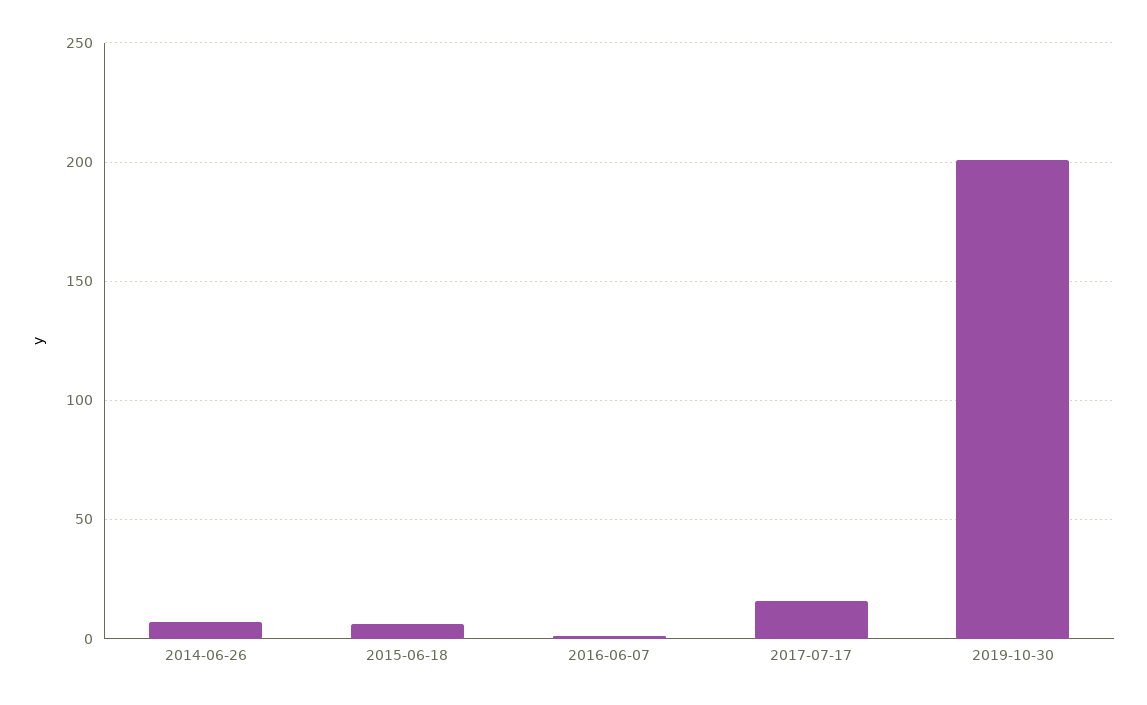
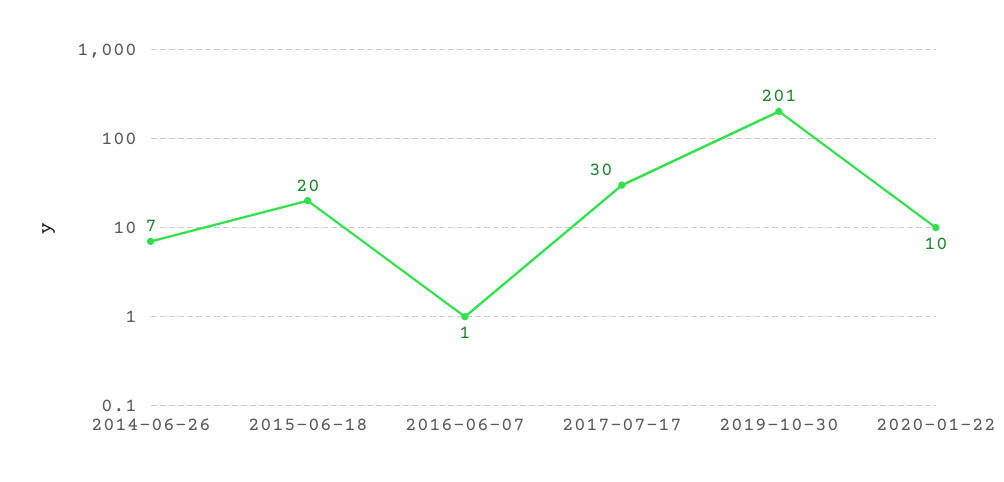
2015-06-18: 5 -> 20
2017-07-17: 15 -> 30
2020-01-22: none -> 10

